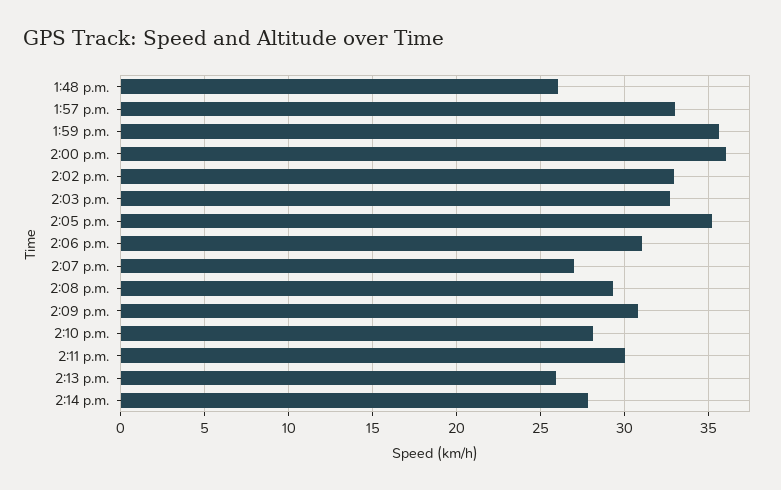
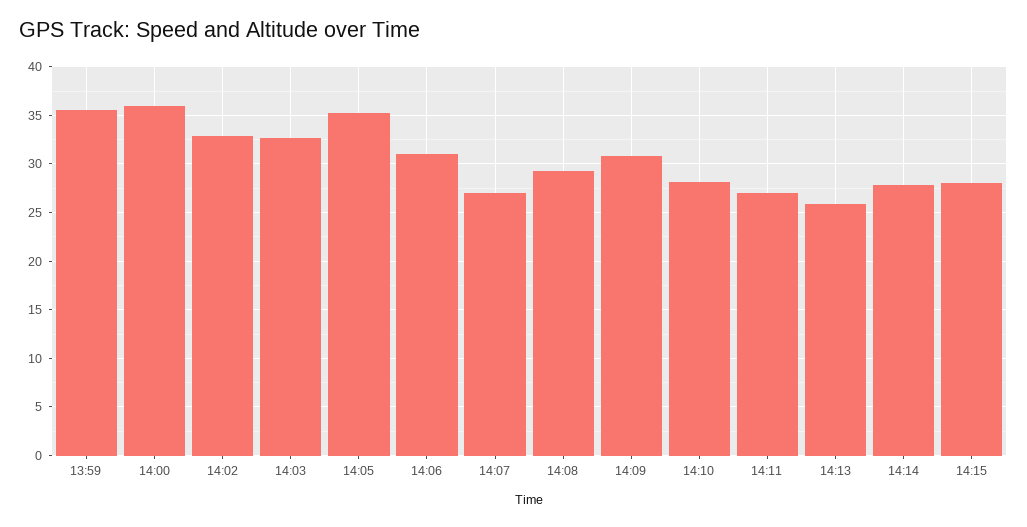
1:48 p.m.: 26 -> none
1:57 p.m.: 33 -> none
2:11 p.m.: 30 -> 27
14:15: none -> 28

